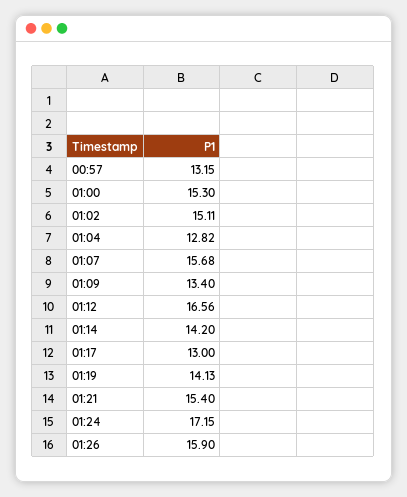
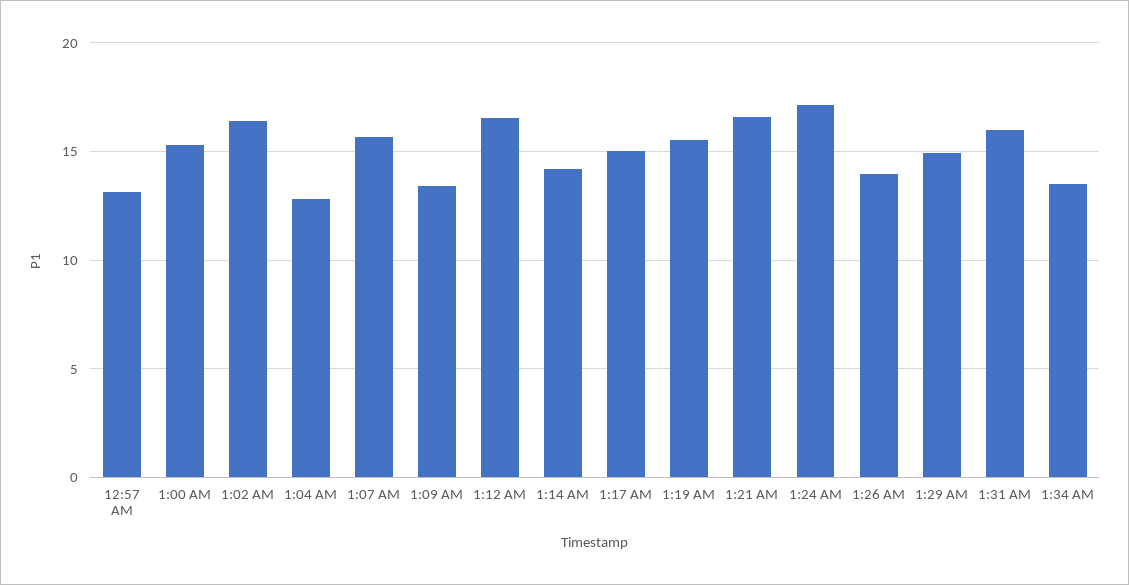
01:02: 15.11 -> 16.5
01:17: 13 -> 15
01:19: 14.13 -> 15.5
01:21: 15.4 -> 16.5
01:26: 15.9 -> 14
1:29 AM: none -> 15
1:31 AM: none -> 16
1:34 AM: none -> 13.5

